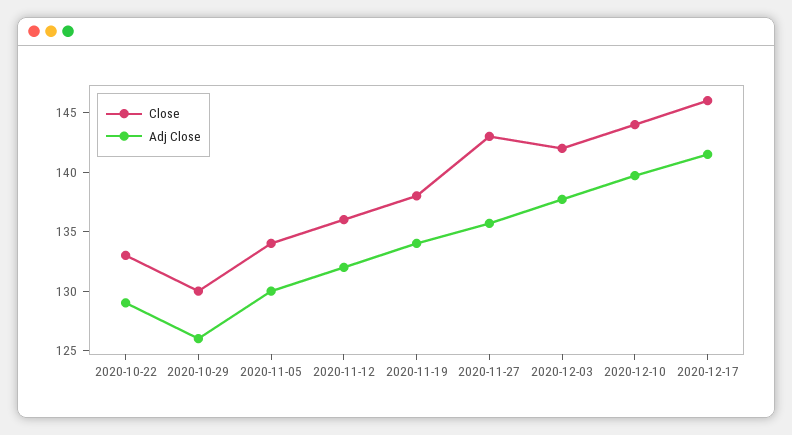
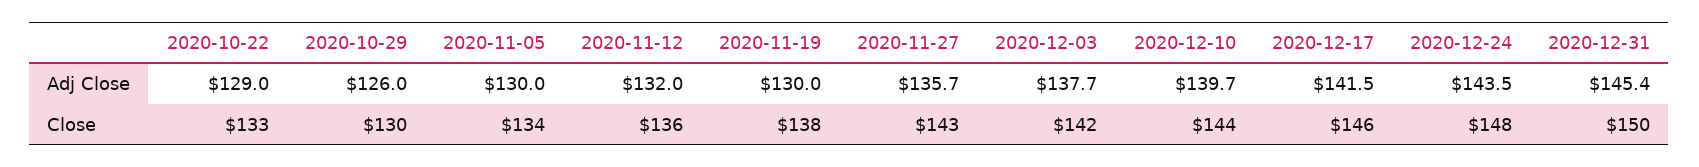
Adj Close, 2020-11-19: 134 -> 130
Adj Close, 2020-12-24: none -> 143.5
Adj Close, 2020-12-31: none -> 145.4
Close, 2020-12-24: none -> 148
Close, 2020-12-31: none -> 150

